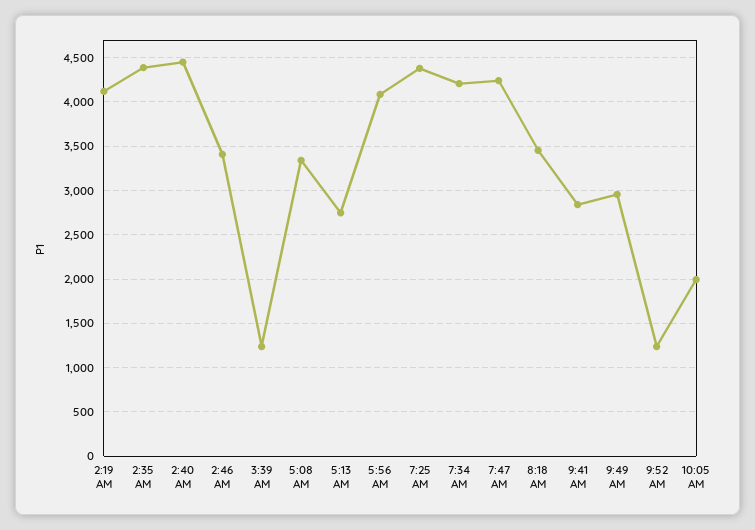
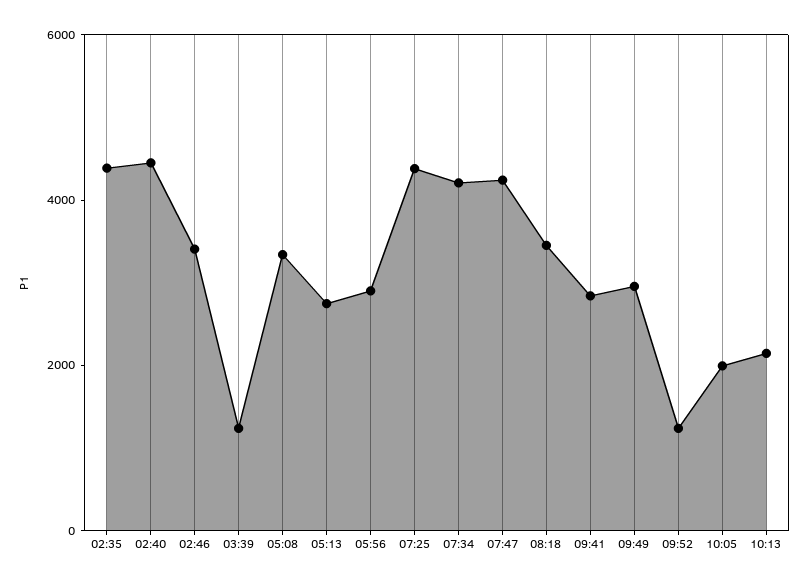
2:19 AM: 4100 -> none
5:56 AM: 4100 -> 3000
10:13: none -> 2000

